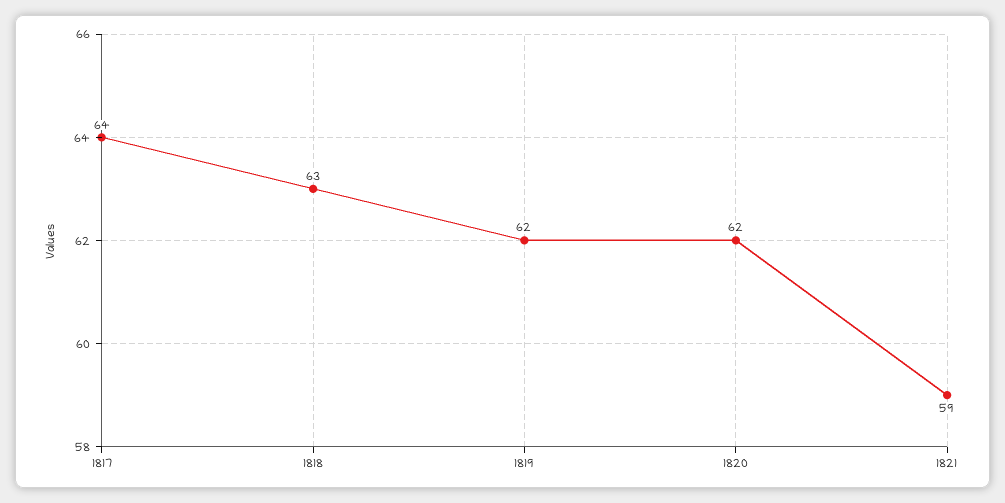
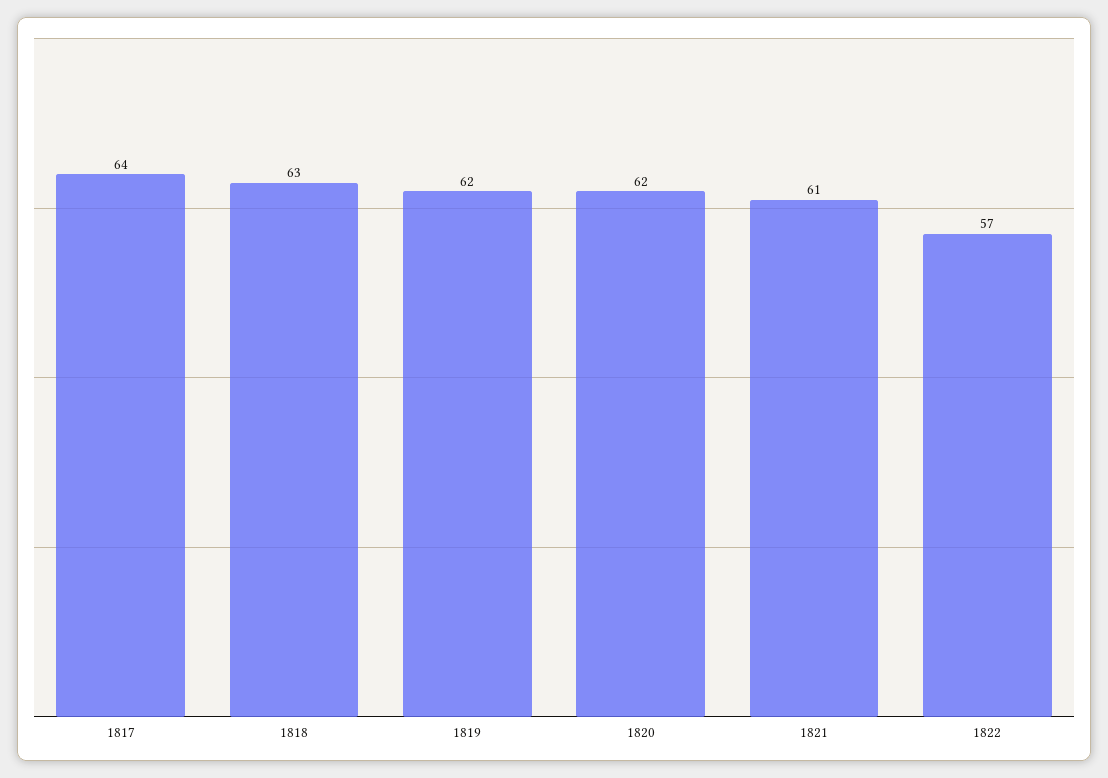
1821: 59 -> 61
1822: none -> 57

